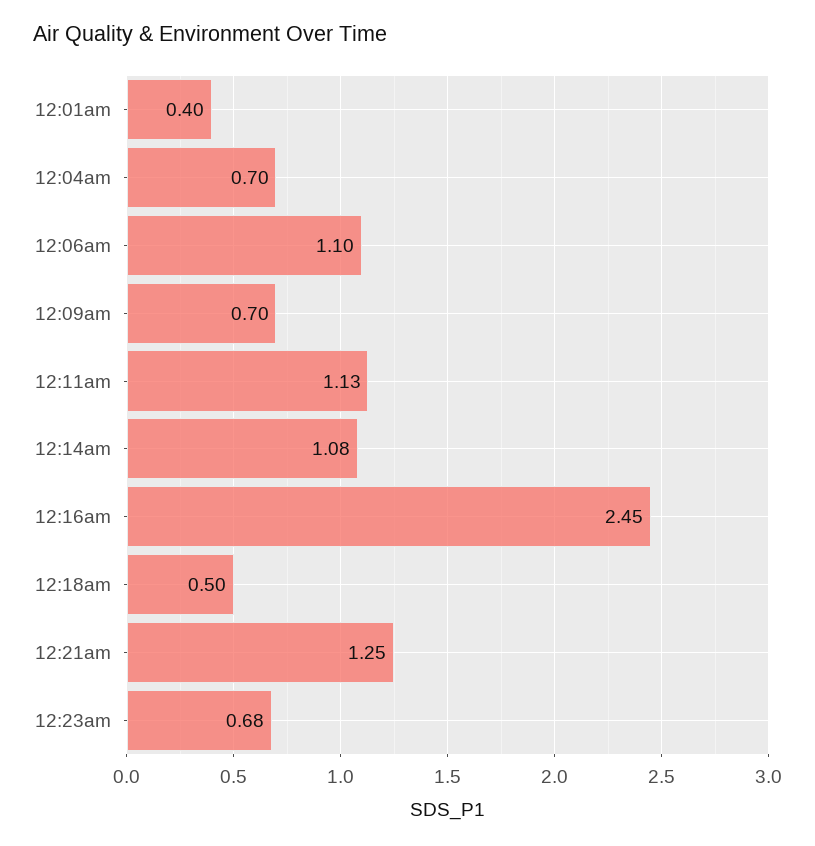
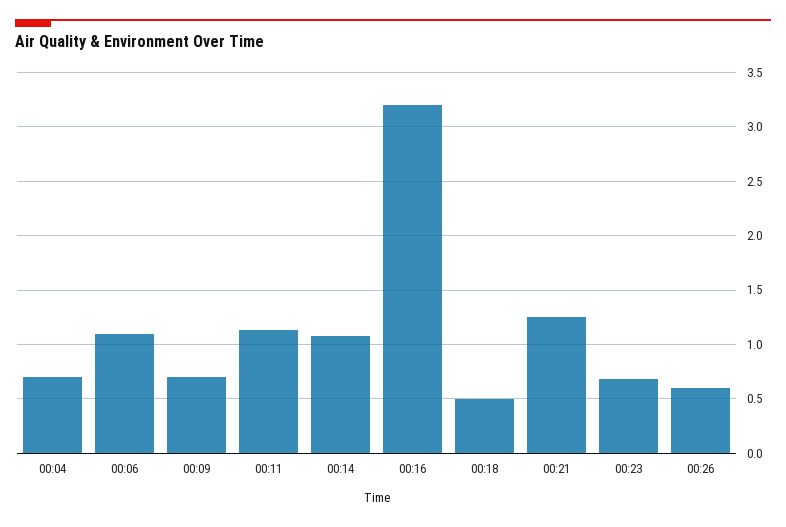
12:01am: 0.4 -> none
12:16am: 2.45 -> 3.2
00:26: none -> 0.6

